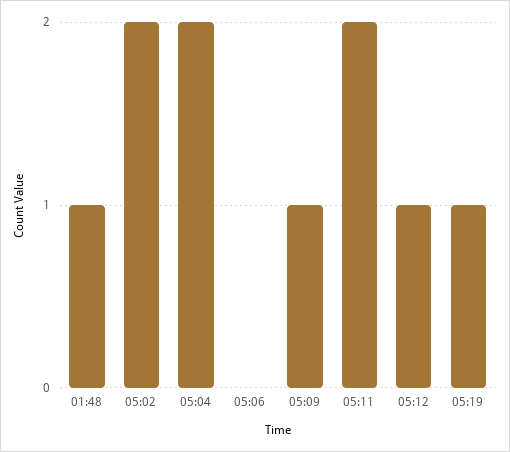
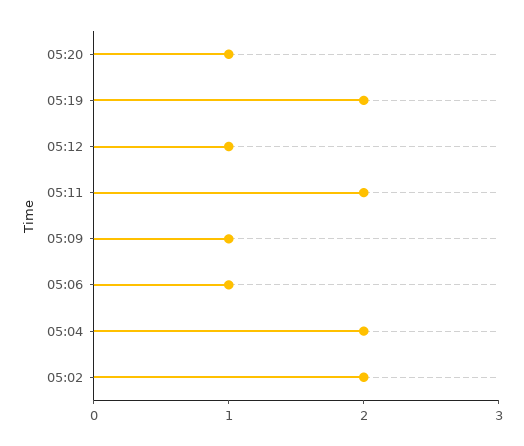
01:48: 1 -> none
05:06: 0 -> 1
05:19: 1 -> 2
05:20: none -> 1

